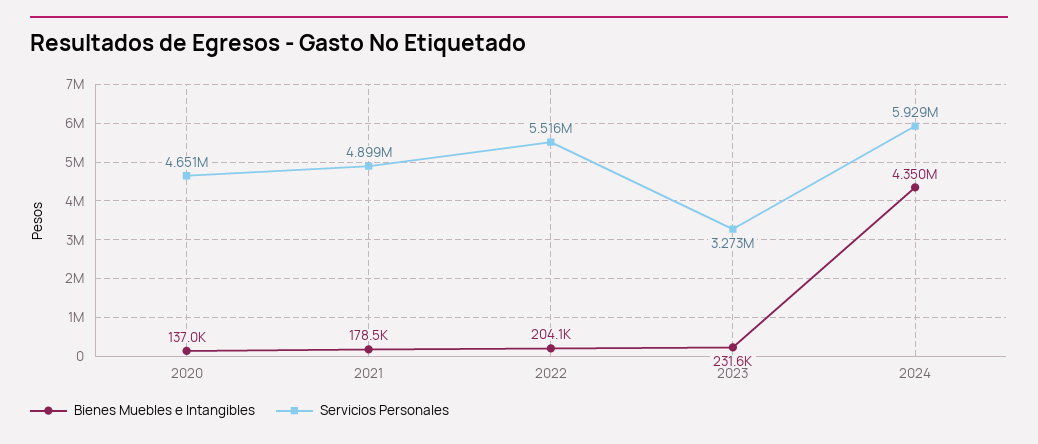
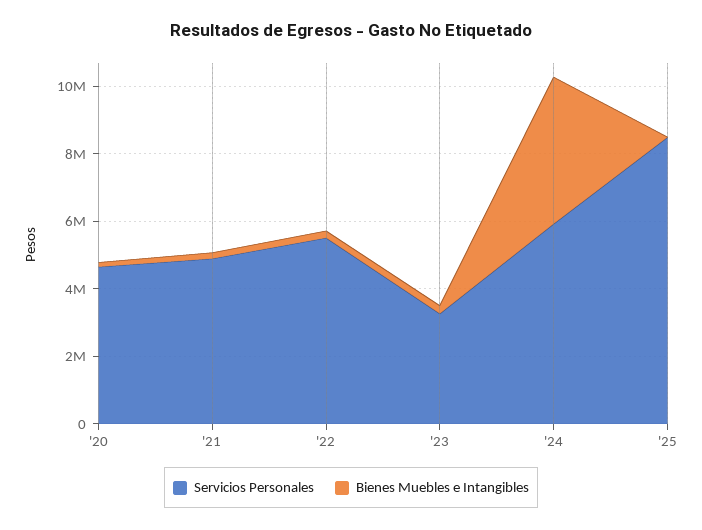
Servicios Personales, '25: none -> 8500000
Bienes Muebles e Intangibles, '25: none -> 0

